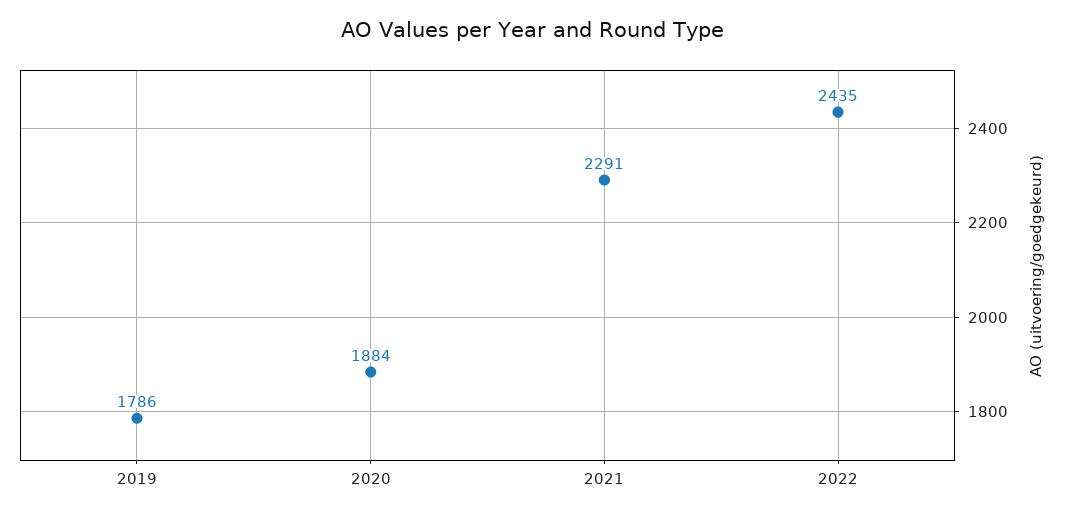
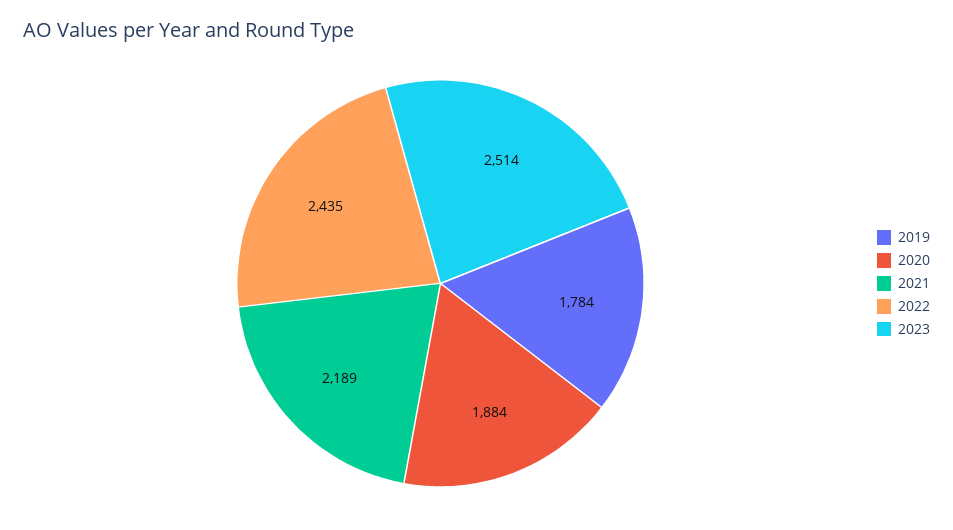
2019: 1786 -> 1784
2021: 2291 -> 2189
2023: none -> 2514

